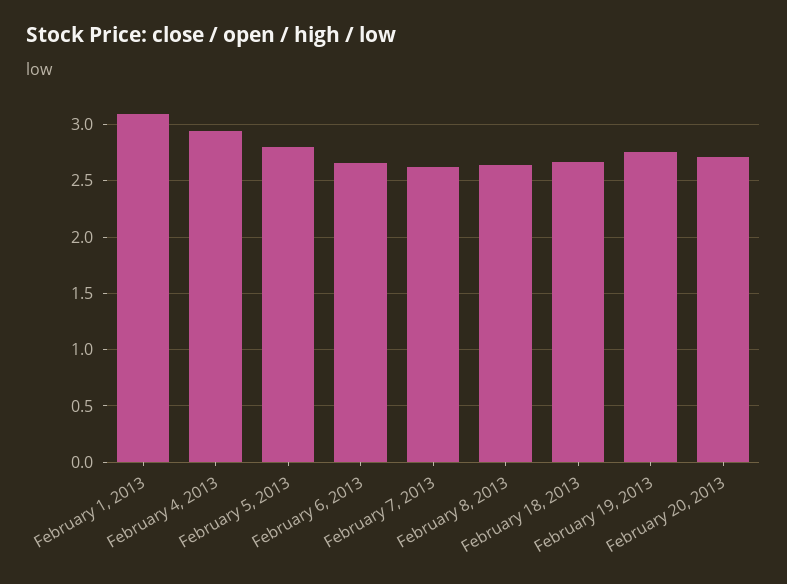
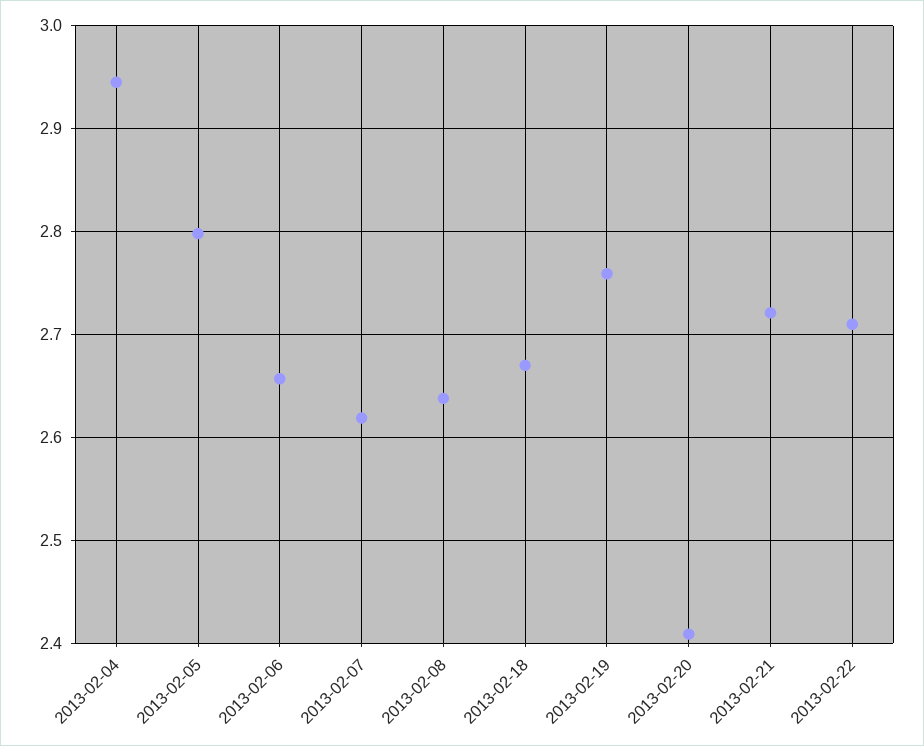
February 1, 2013: 3.1 -> none
February 20, 2013: 2.7 -> 2.41
2013-02-21: none -> 2.72
2013-02-22: none -> 2.71

